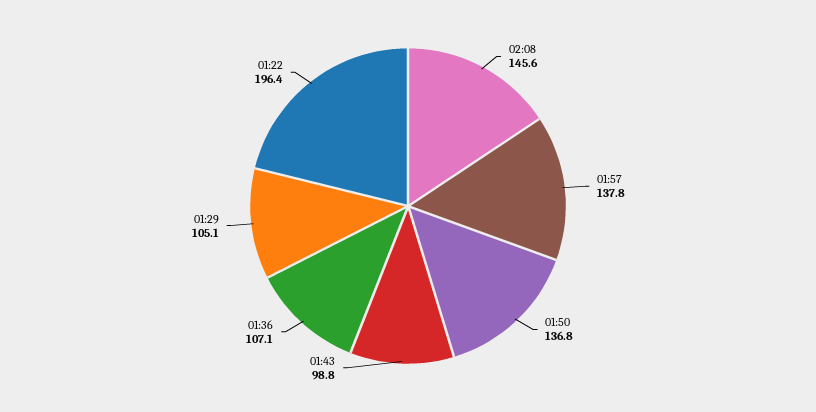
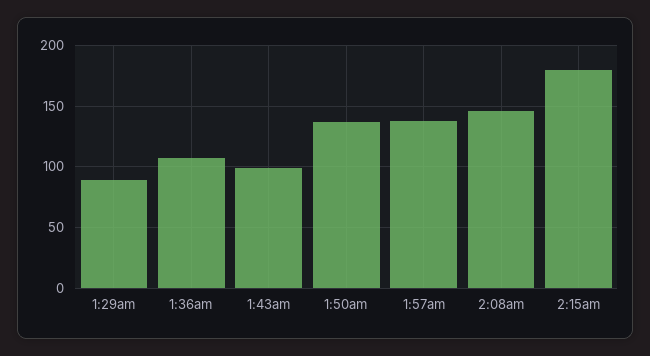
01:29: 105.1 -> 90
01:22: 196.4 -> none
2:15am: none -> 180

